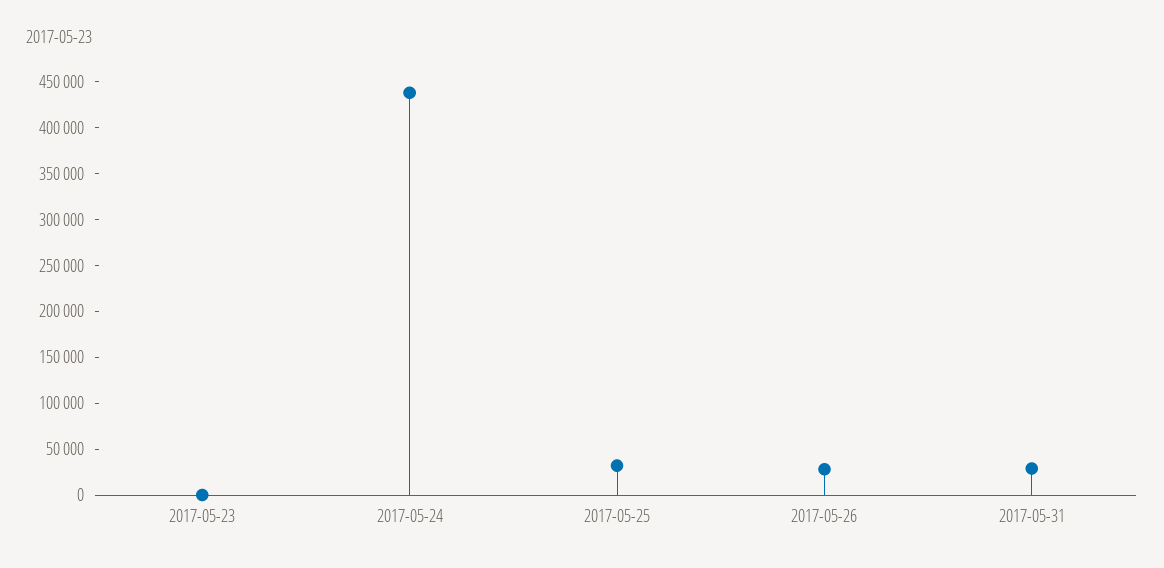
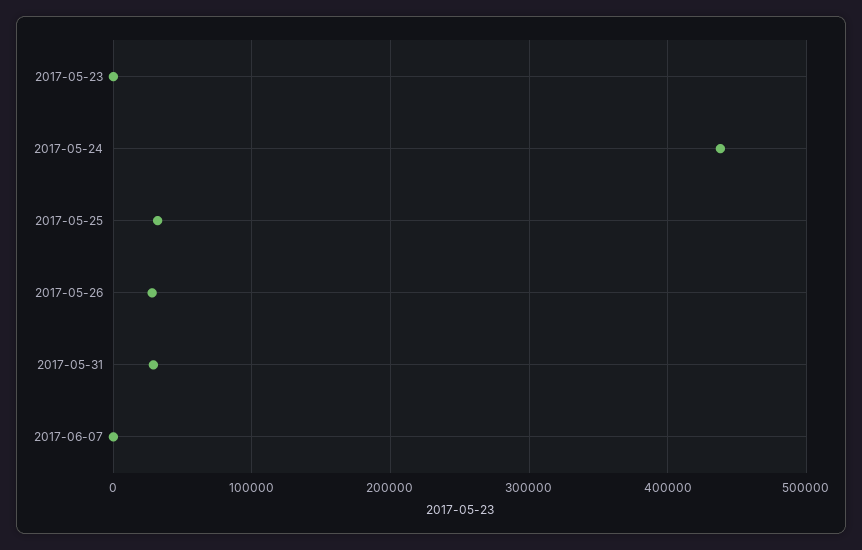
2017-06-07: none -> 0

